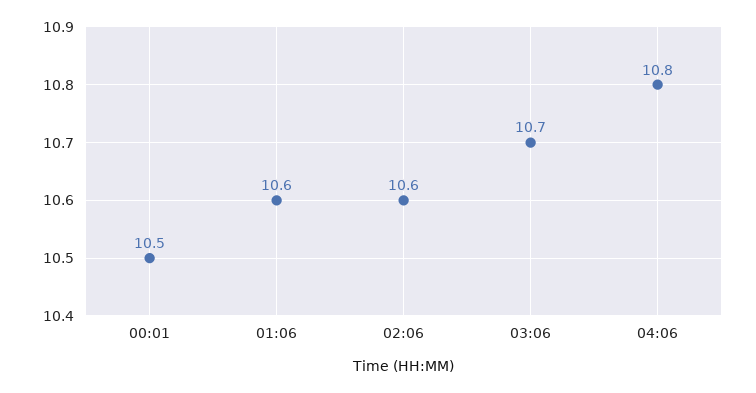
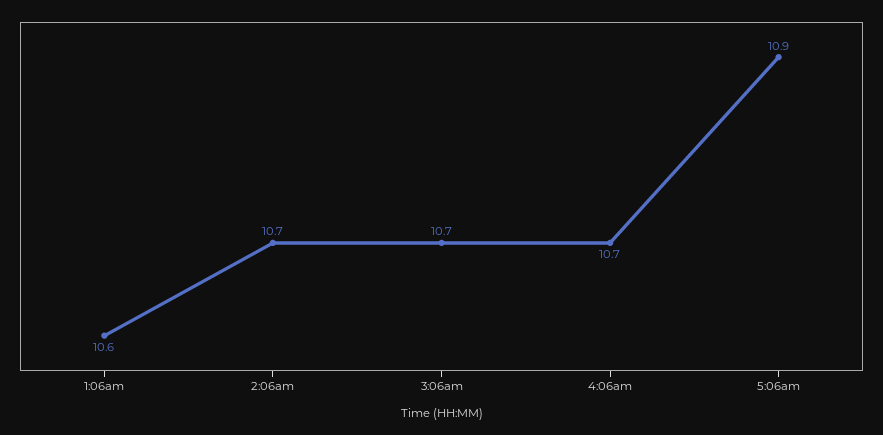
00:01: 10.5 -> none
02:06: 10.6 -> 10.7
04:06: 10.8 -> 10.7
5:06am: none -> 10.9

